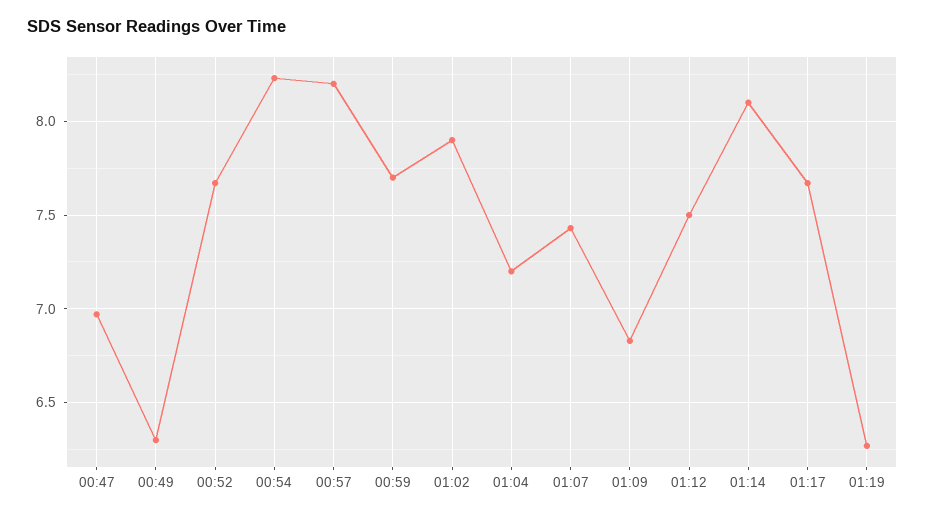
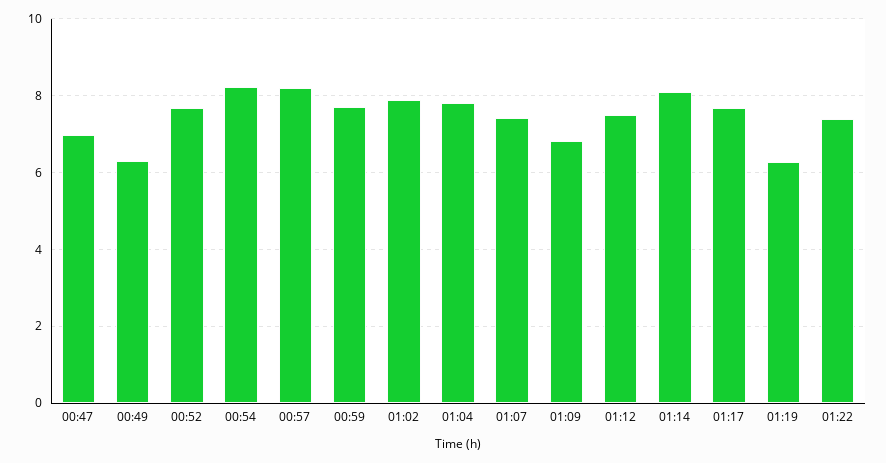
01:04: 7.2 -> 7.8
01:22: none -> 7.4

